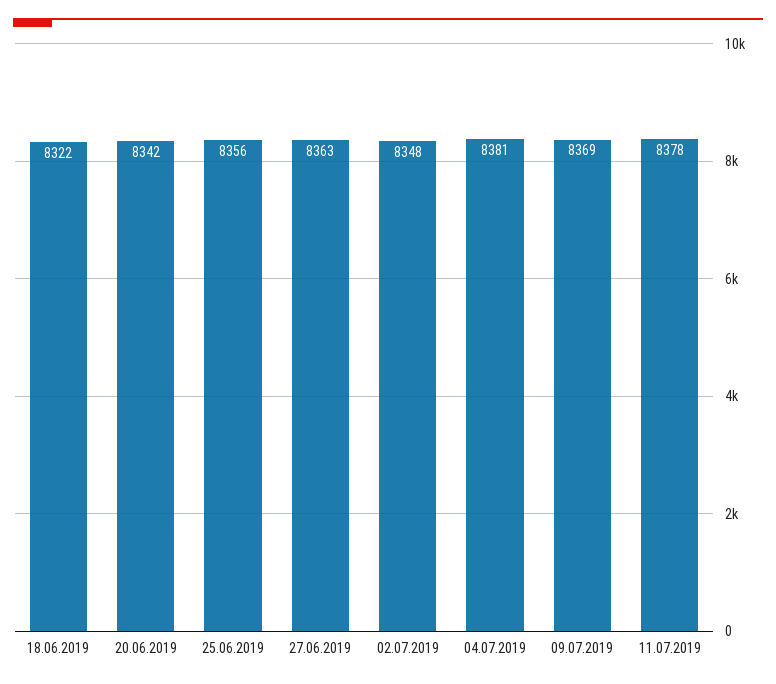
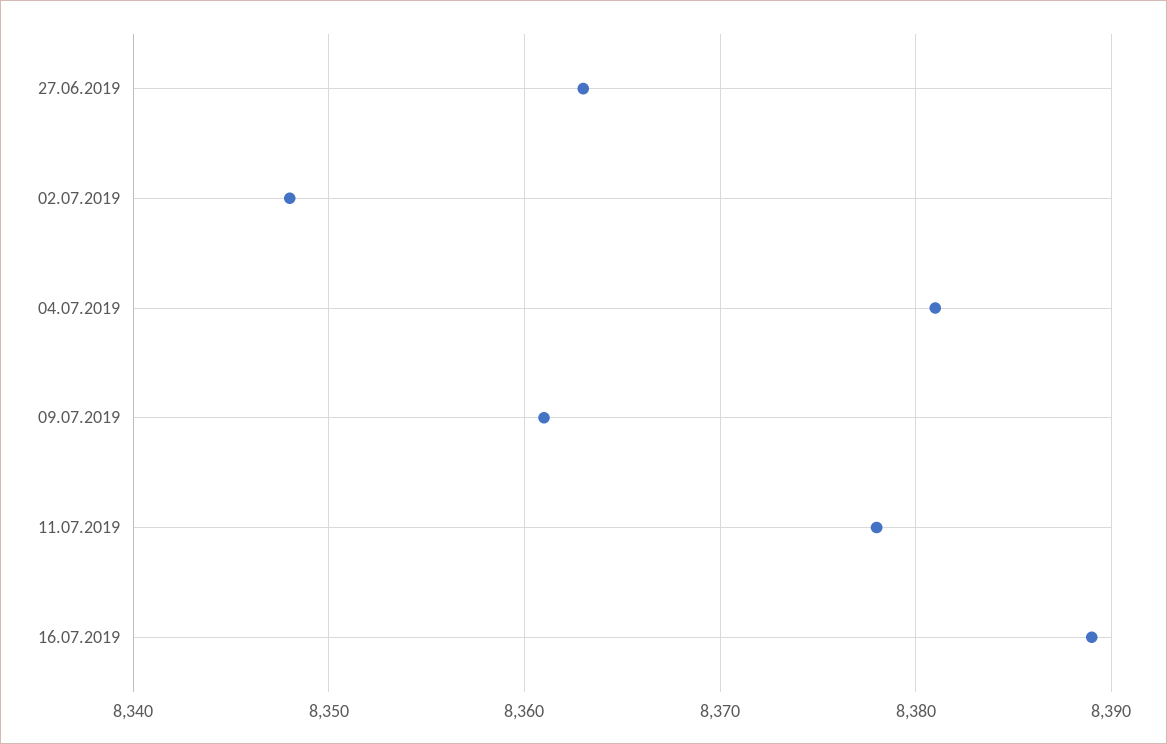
18.06.2019: 8322 -> none
20.06.2019: 8342 -> none
25.06.2019: 8356 -> none
09.07.2019: 8369 -> 8361
16.07.2019: none -> 8389

